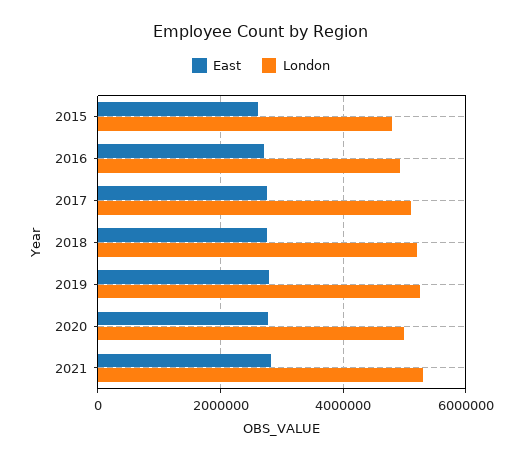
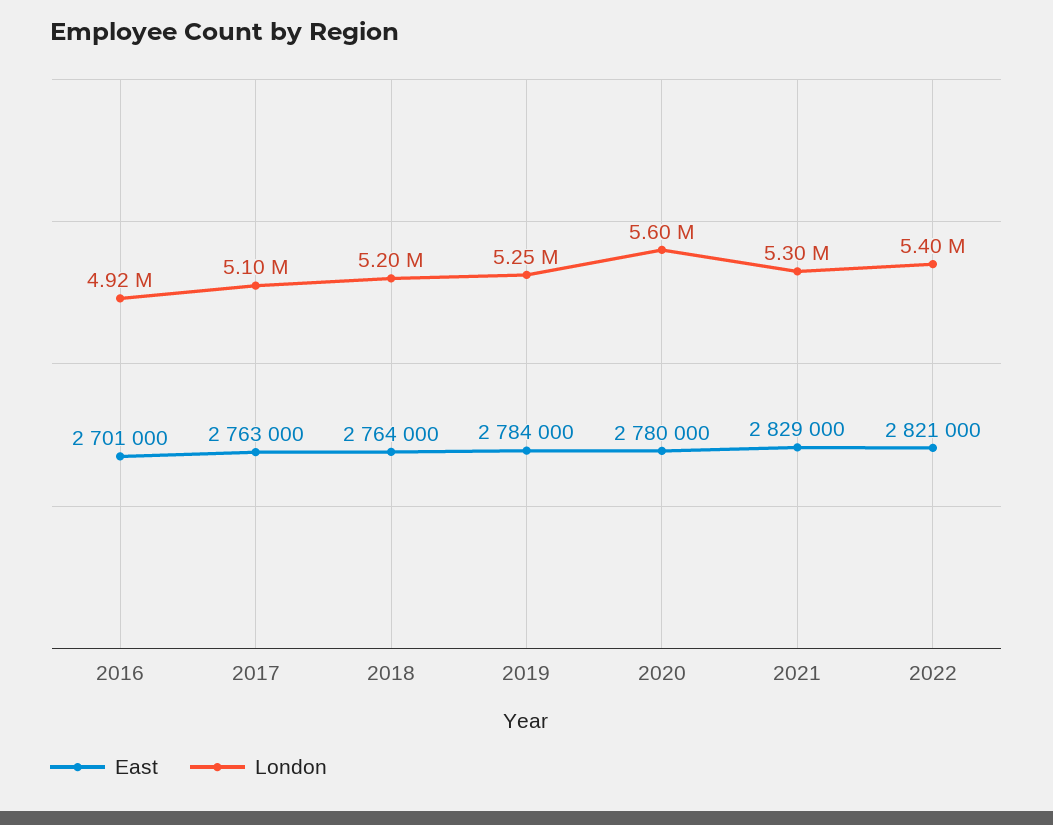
East, 2015: 2600000 -> none
London, 2015: 4800000 -> none
London, 2020: 5000000 -> 5600000
East, 2022: none -> 2821000
London, 2022: none -> 5400000

